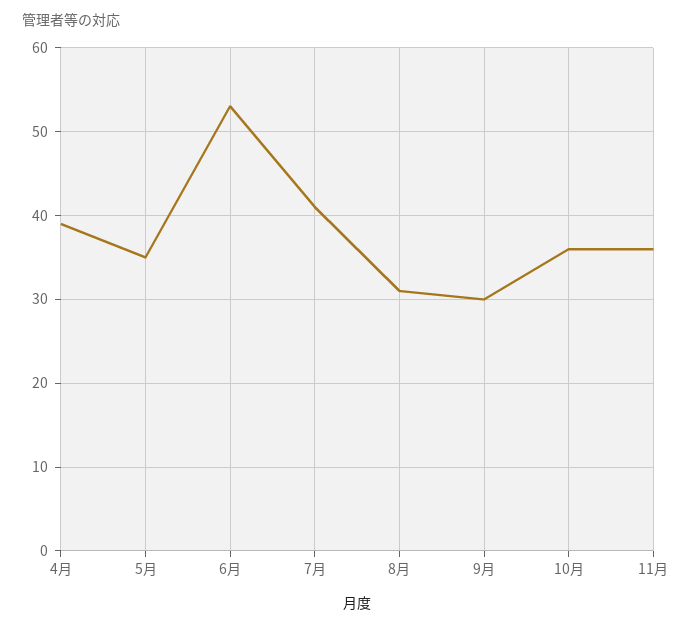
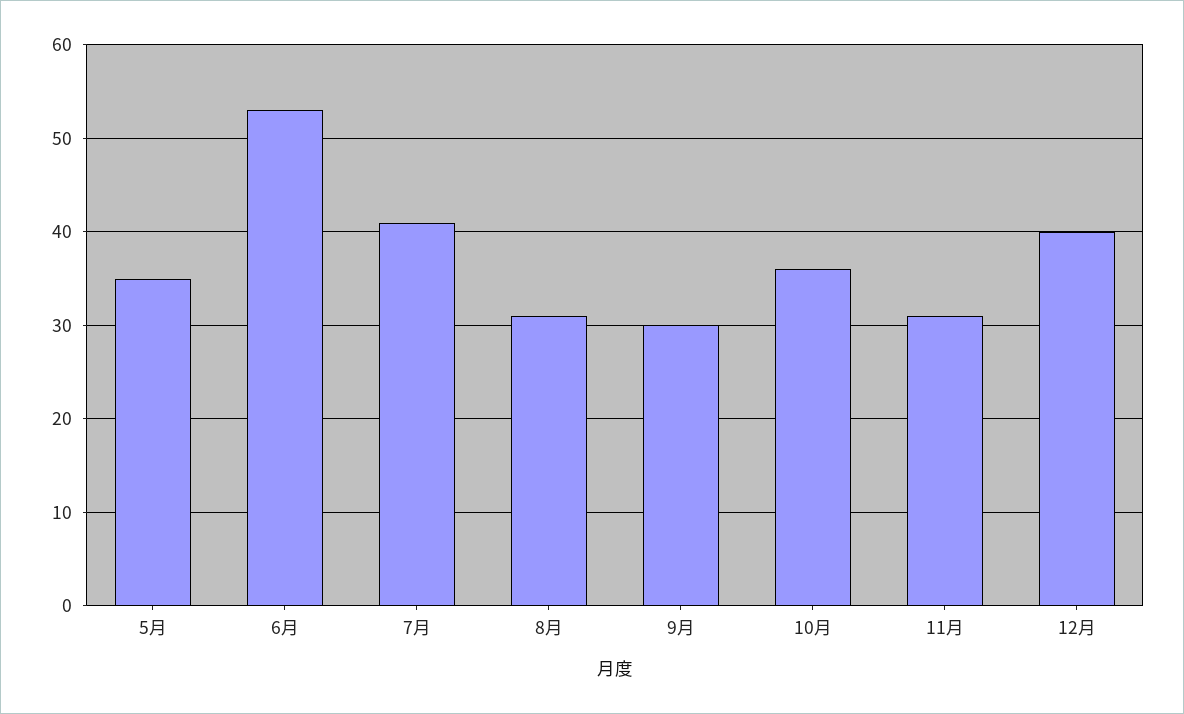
4月: 39 -> none
11月: 36 -> 31
12月: none -> 40

